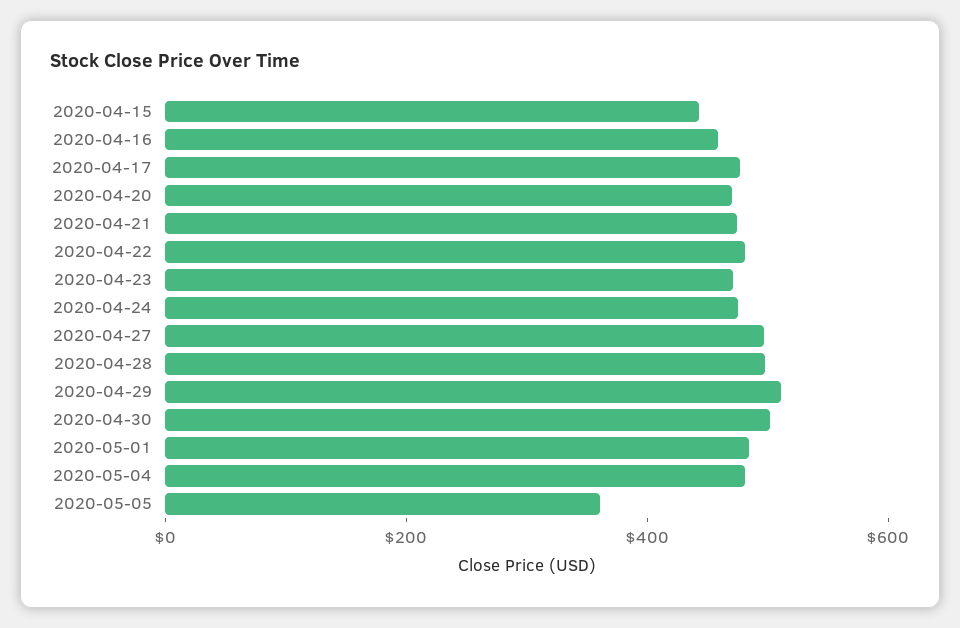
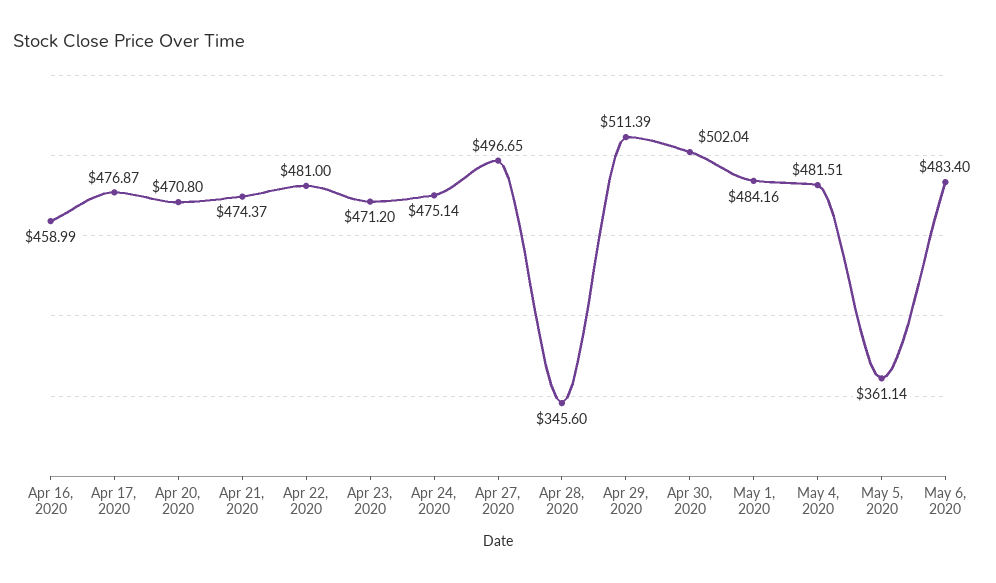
2020-04-15: 450 -> none
2020-04-28: 500 -> 345.6
May 6, 2020: none -> 483.4

